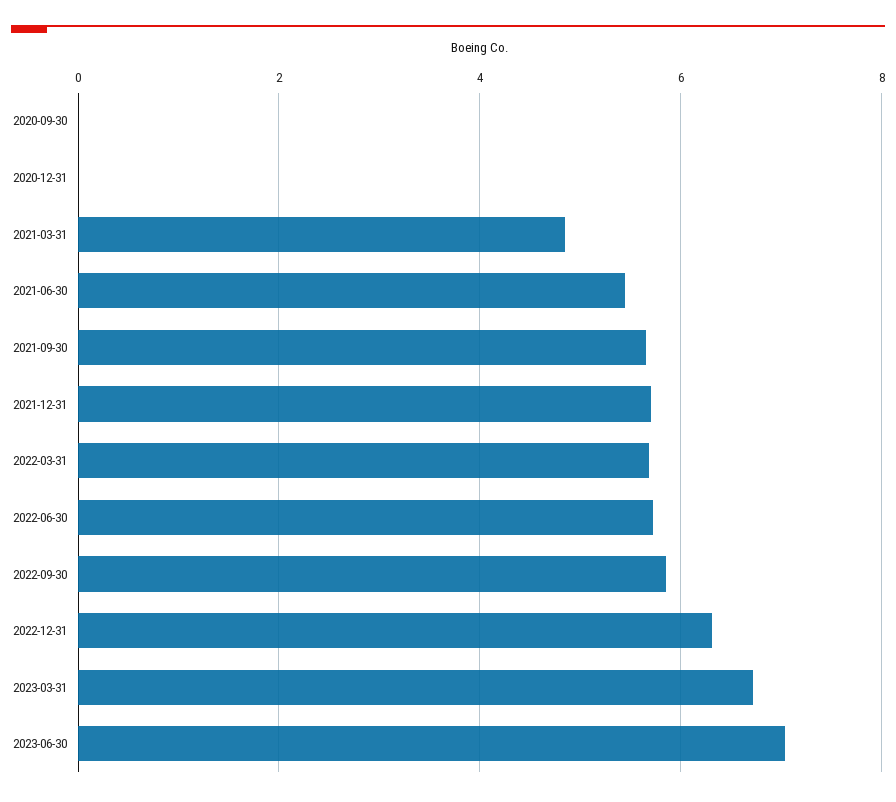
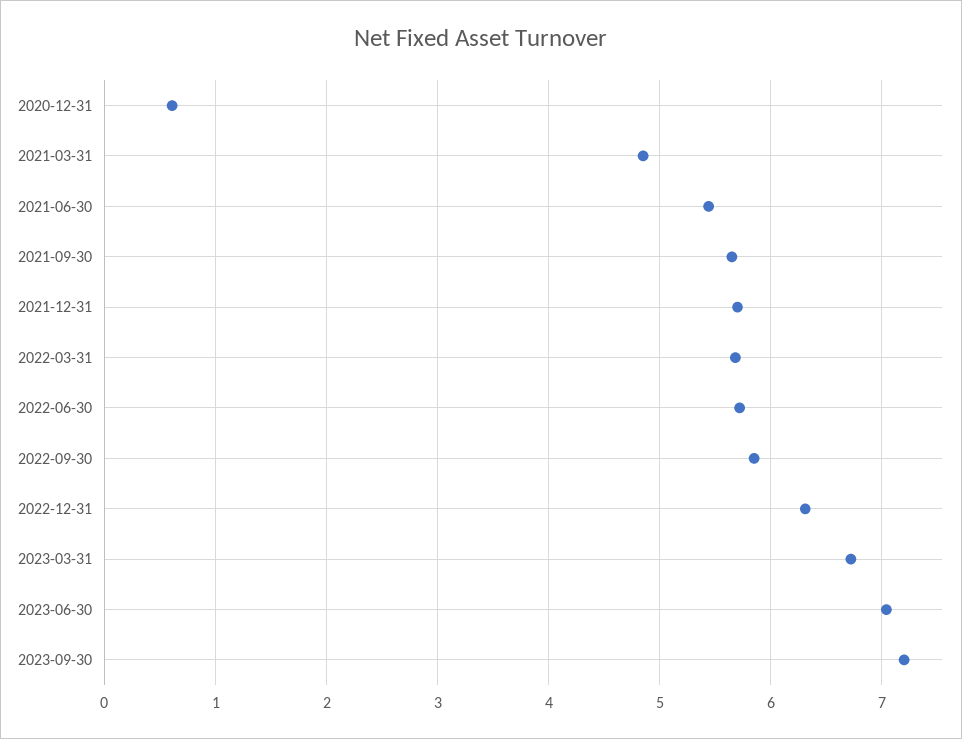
2020-09-30: 0 -> none
2020-12-31: 0 -> 0.6
2023-09-30: none -> 7.2

